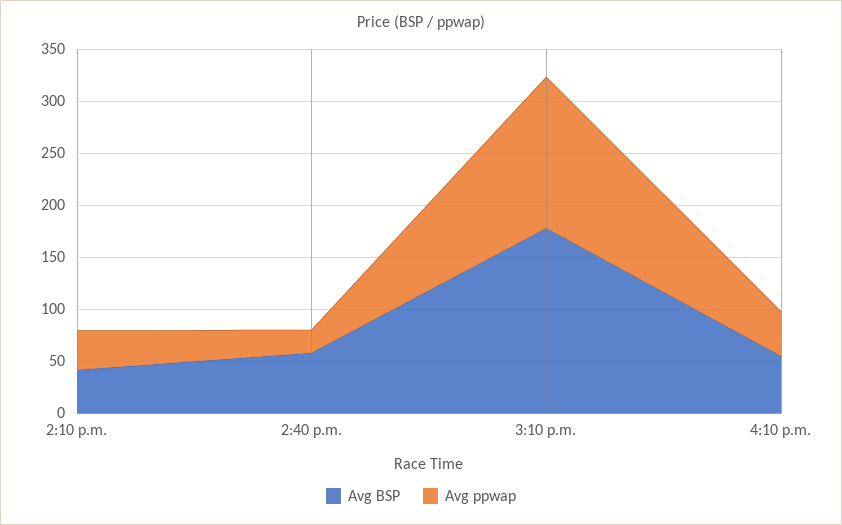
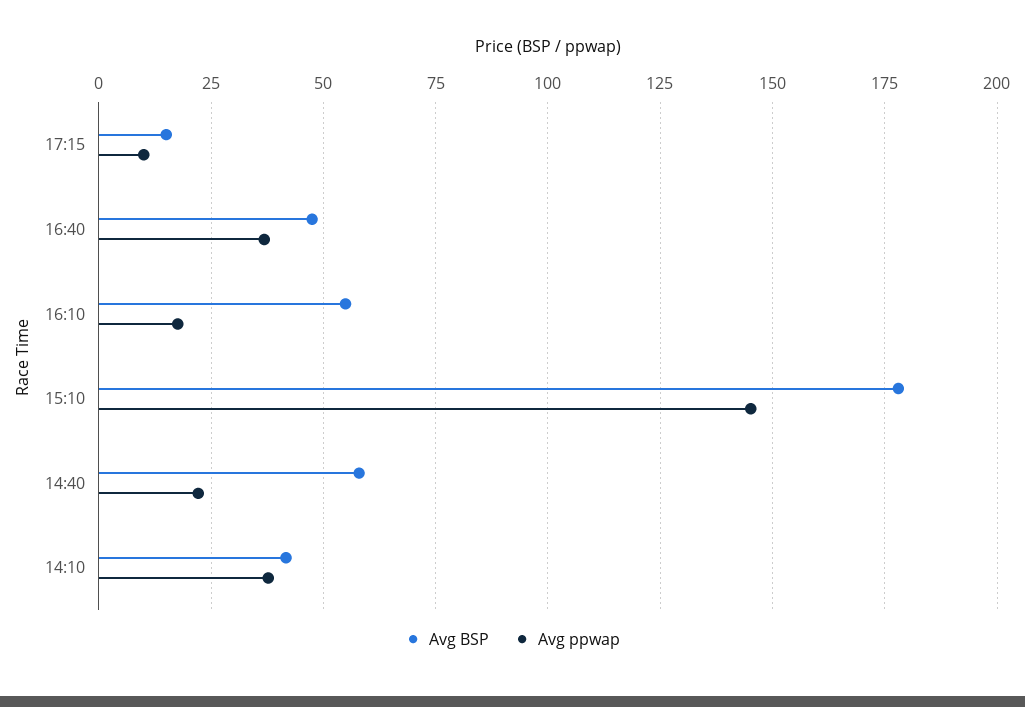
Avg ppwap, 4:10 p.m.: 40 -> 17.5
Avg BSP, 17:15: none -> 15
Avg ppwap, 17:15: none -> 10
Avg BSP, 16:40: none -> 47.5
Avg ppwap, 16:40: none -> 37.5

